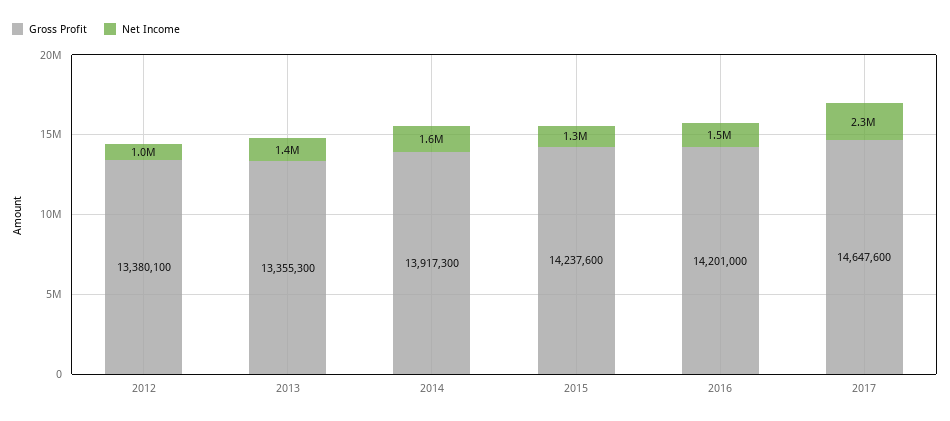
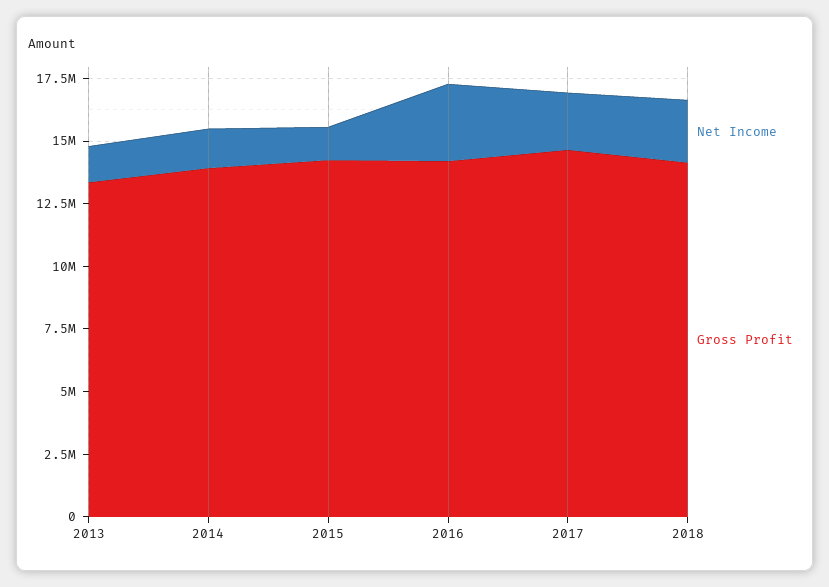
Gross Profit, 2012: 13380100 -> none
Net Income, 2012: 1000000 -> none
Net Income, 2016: 1500000 -> 3000000
Net Income, 2018: none -> 2500000
Gross Profit, 2018: none -> 14000000

